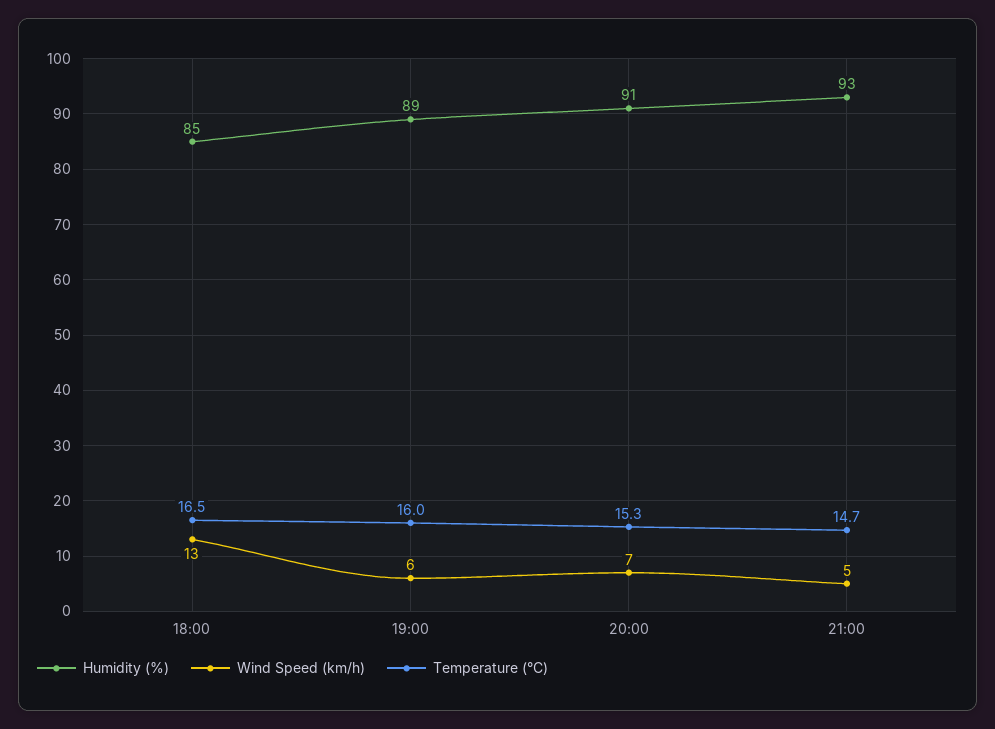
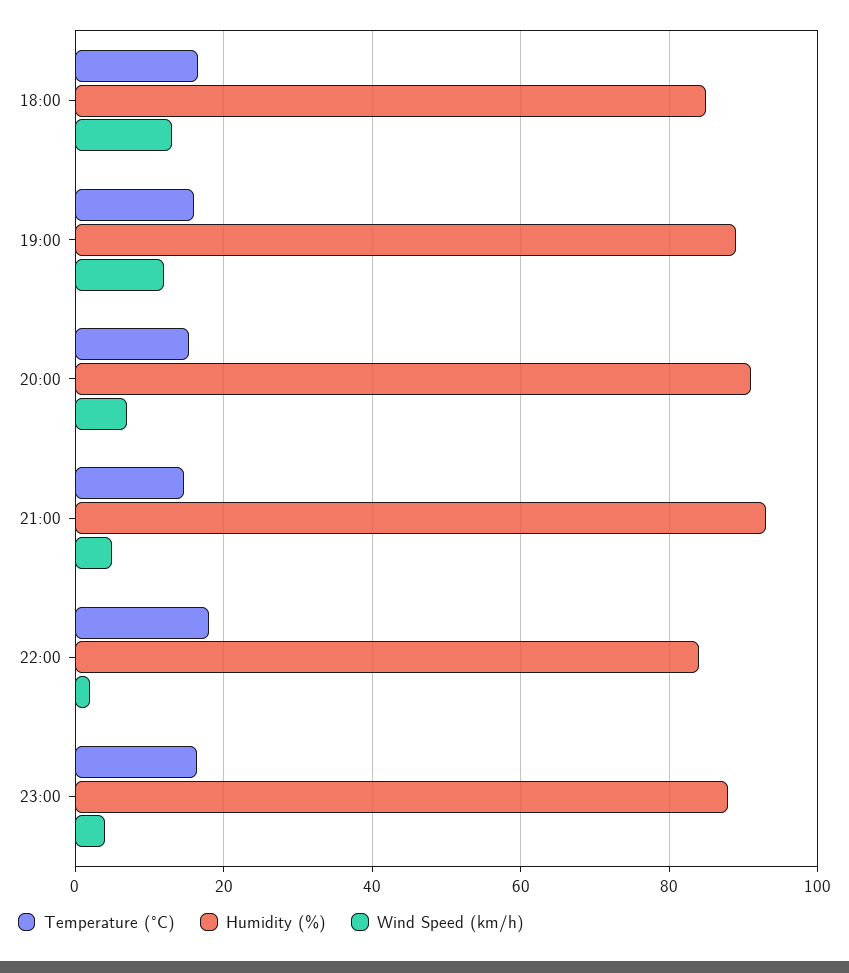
Wind Speed (km/h), 19:00: 6 -> 12
Temperature (°C), 22:00: none -> 18
Humidity (%), 22:00: none -> 84
Wind Speed (km/h), 22:00: none -> 2
Temperature (°C), 23:00: none -> 16
Humidity (%), 23:00: none -> 88
Wind Speed (km/h), 23:00: none -> 4

